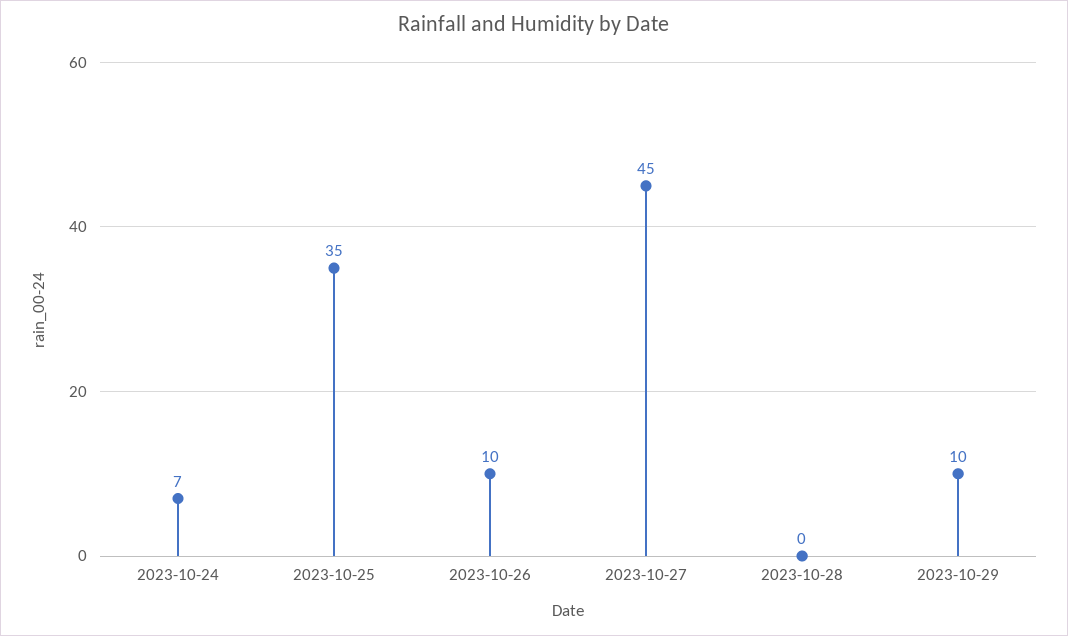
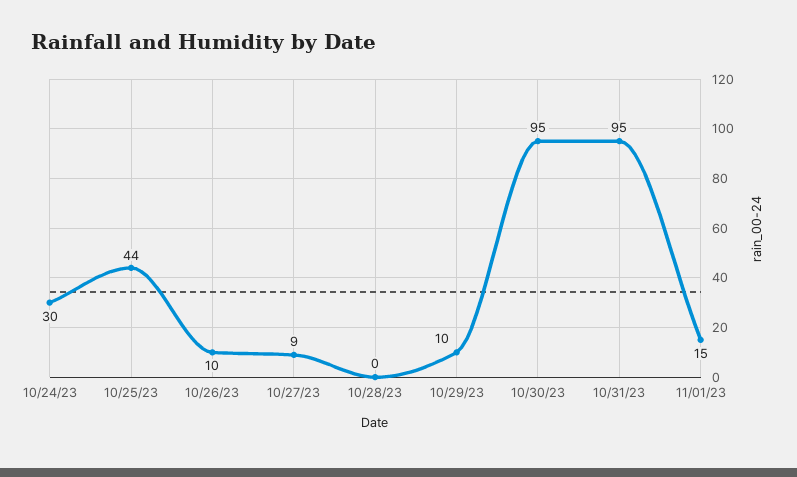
2023-10-24: 7 -> 30
2023-10-25: 35 -> 44
2023-10-27: 45 -> 9
10/30/23: none -> 95
10/31/23: none -> 95
11/01/23: none -> 15

